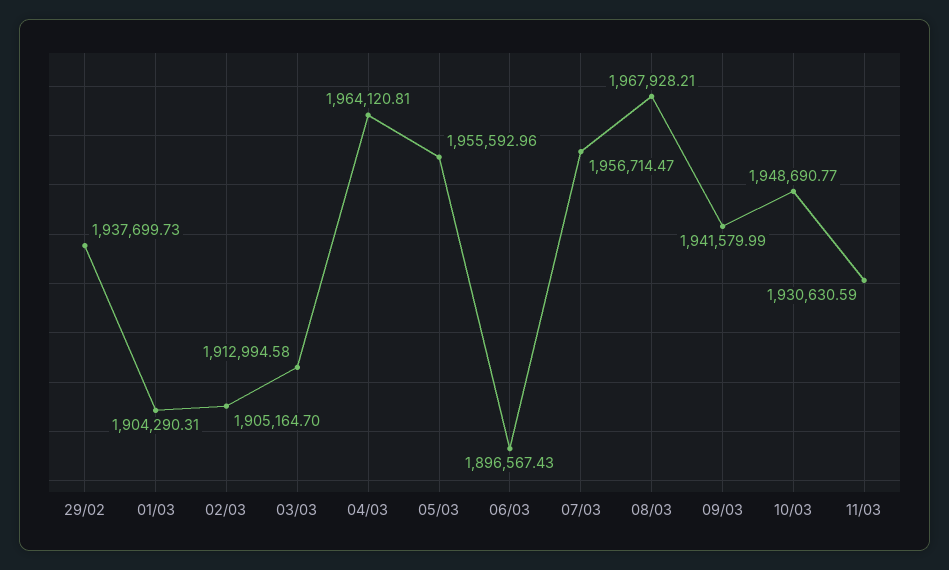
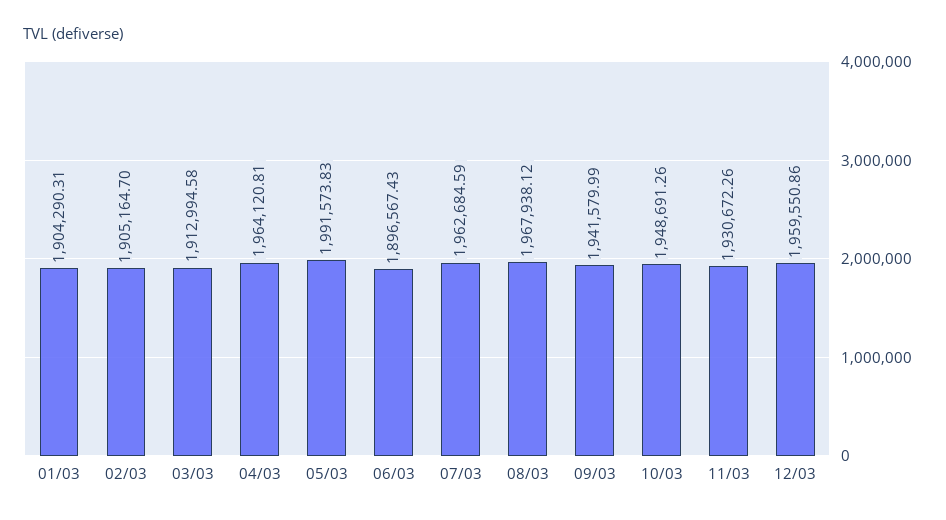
29/02: 1937699.73 -> none
05/03: 1955592.96 -> 1991573.83
07/03: 1956714.47 -> 1962684.59
08/03: 1967928.21 -> 1967938.12
10/03: 1948690.77 -> 1948691.26
11/03: 1930630.59 -> 1930672.26
12/03: none -> 1959550.86

